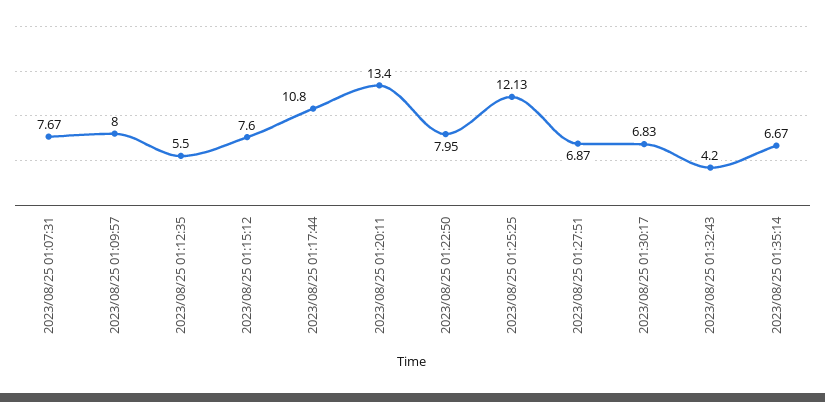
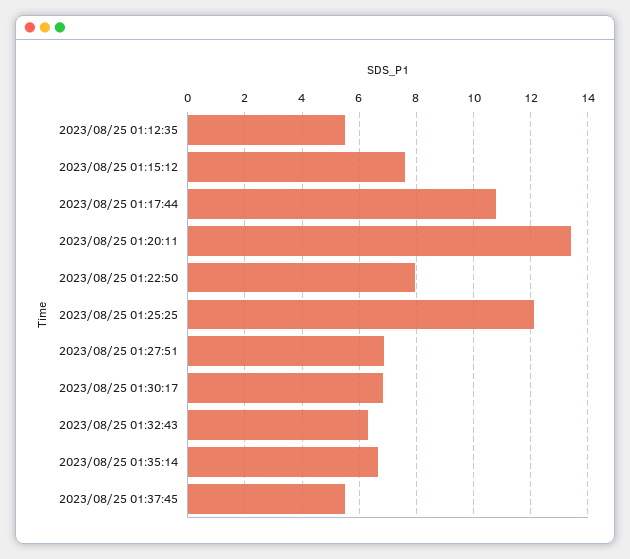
2023/08/25 01:07:31: 7.67 -> none
2023/08/25 01:09:57: 8 -> none
2023/08/25 01:32:43: 4.2 -> 6.25
2023/08/25 01:37:45: none -> 5.5

